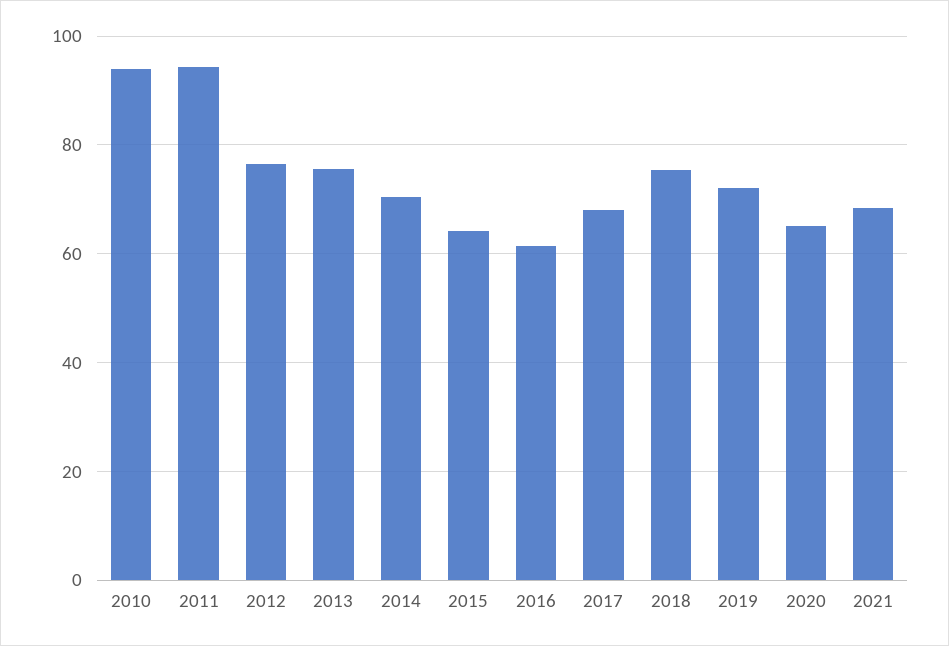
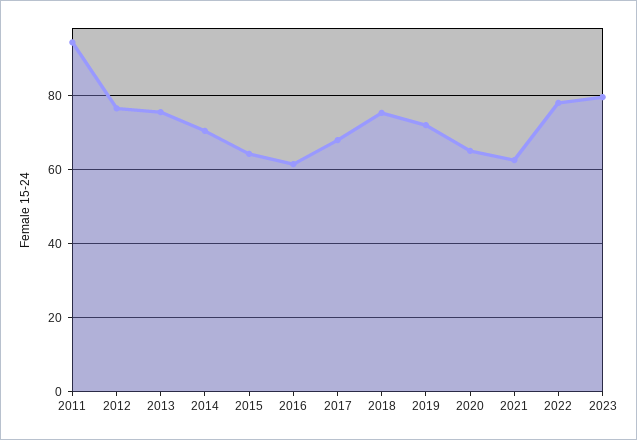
2010: 94 -> none
2021: 68 -> 62
2022: none -> 78
2023: none -> 80

